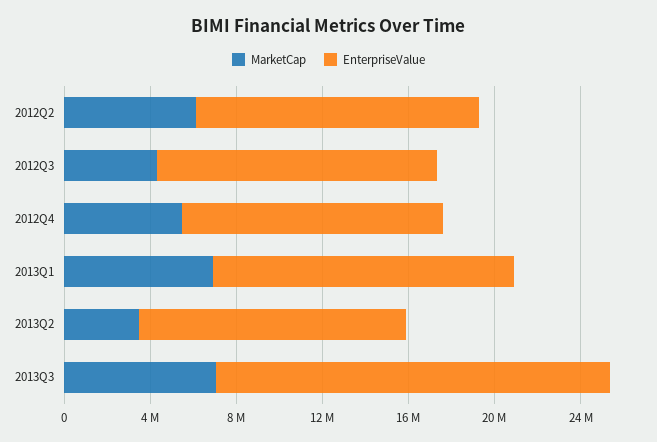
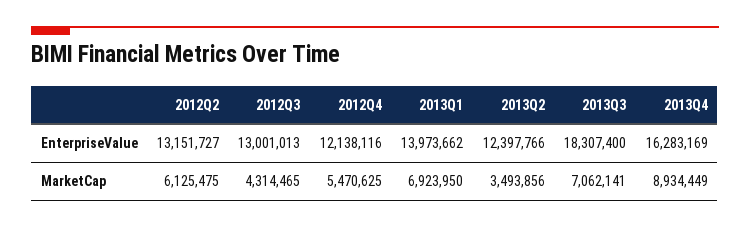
EnterpriseValue, 2013Q4: none -> 16283169
MarketCap, 2013Q4: none -> 8934449

